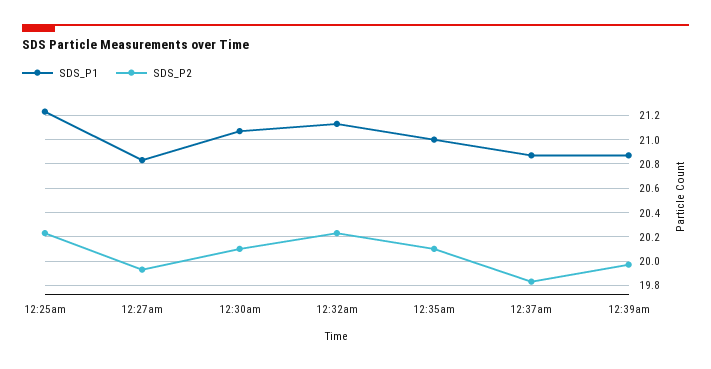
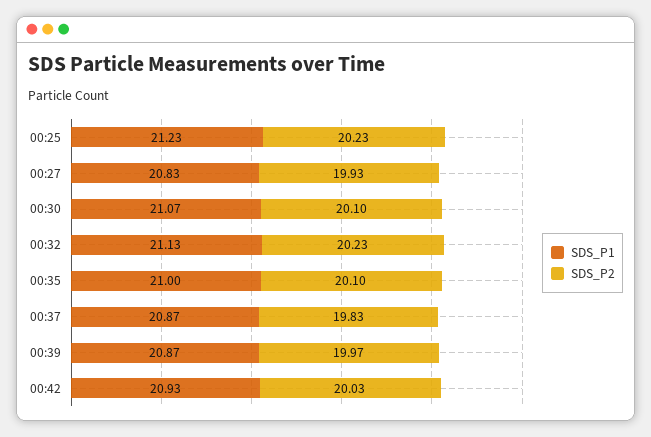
SDS_P1, 00:42: none -> 20.93
SDS_P2, 00:42: none -> 20.03

